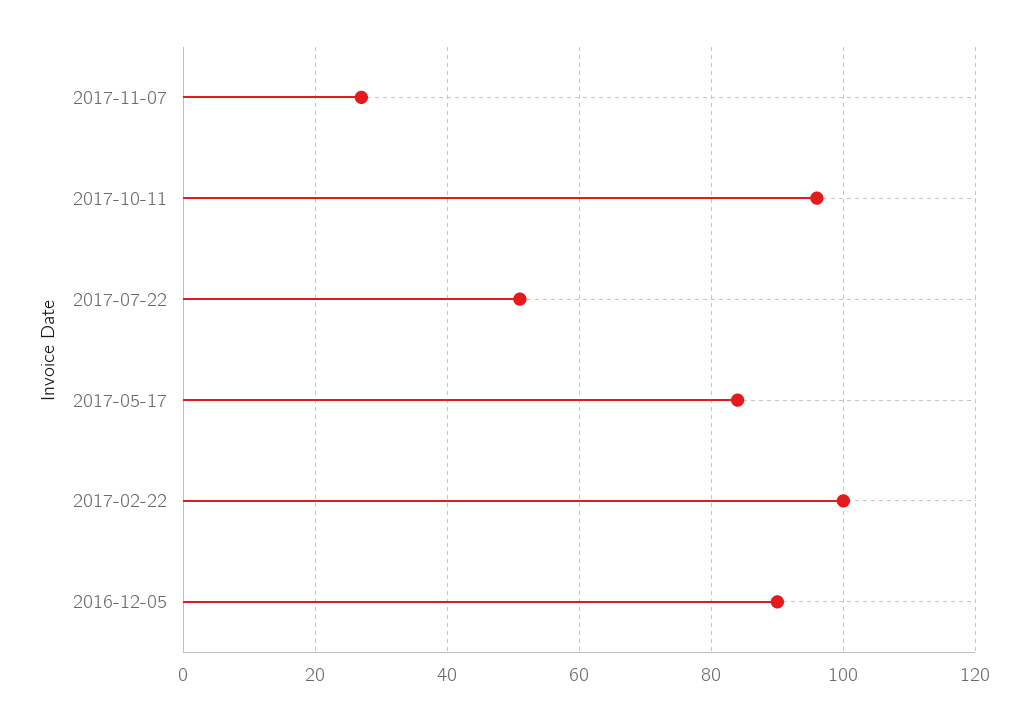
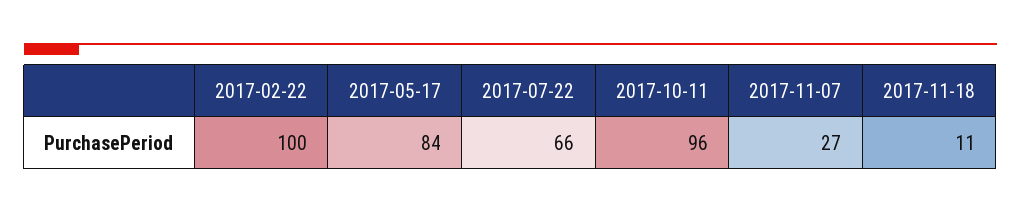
2017-07-22: 50 -> 66
2016-12-05: 90 -> none
2017-11-18: none -> 11

